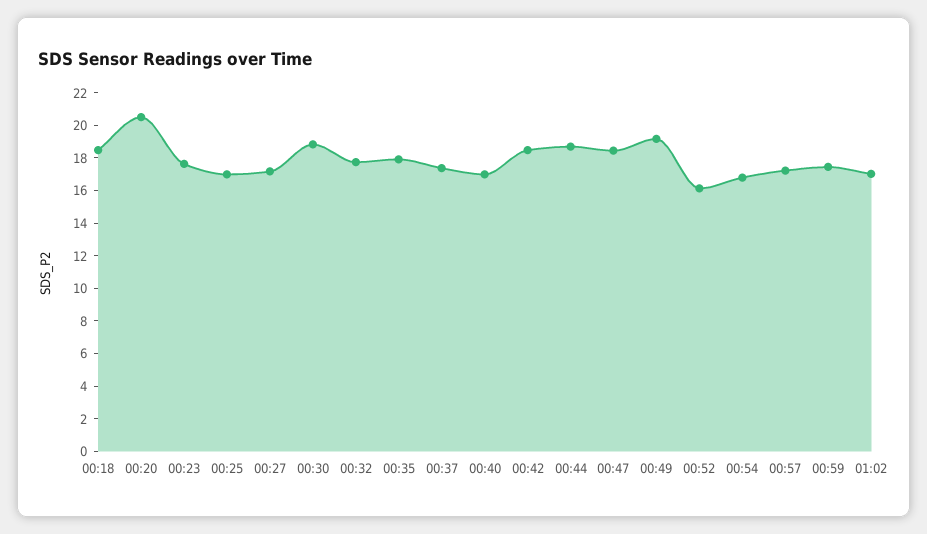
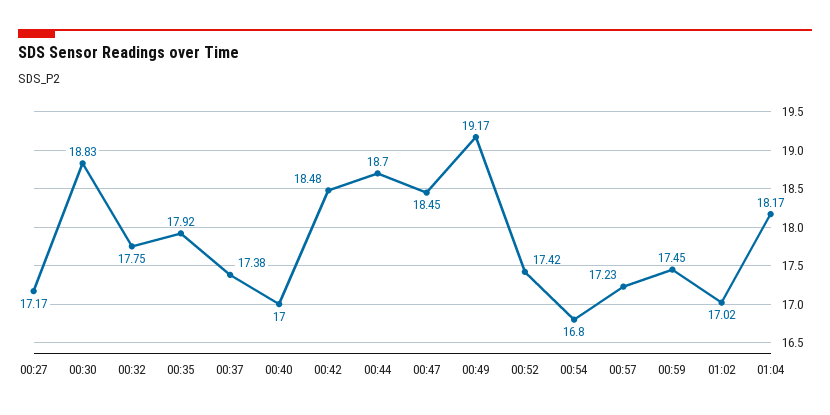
00:18: 18.5 -> none
00:20: 20.5 -> none
00:23: 17.5 -> none
00:25: 17 -> none
00:52: 16 -> 17.42
01:04: none -> 18.17

